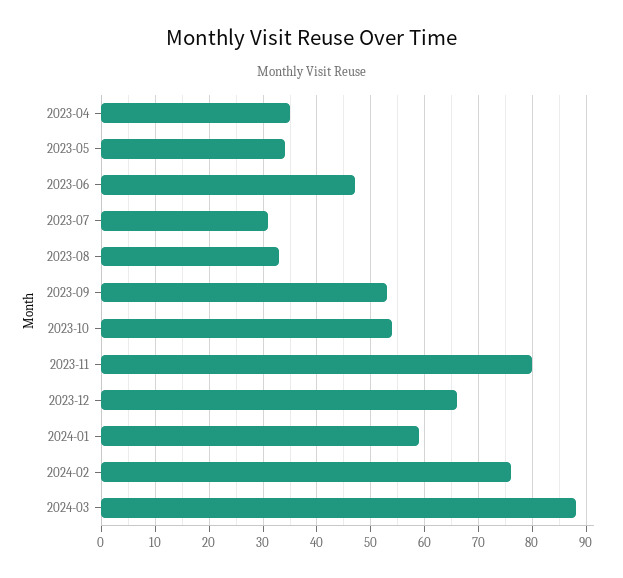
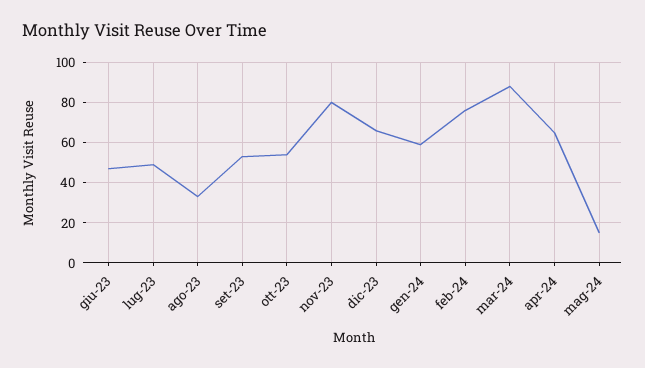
2023-04: 35 -> none
2023-05: 35 -> none
2023-07: 30 -> 50
apr-24: none -> 65
mag-24: none -> 15

